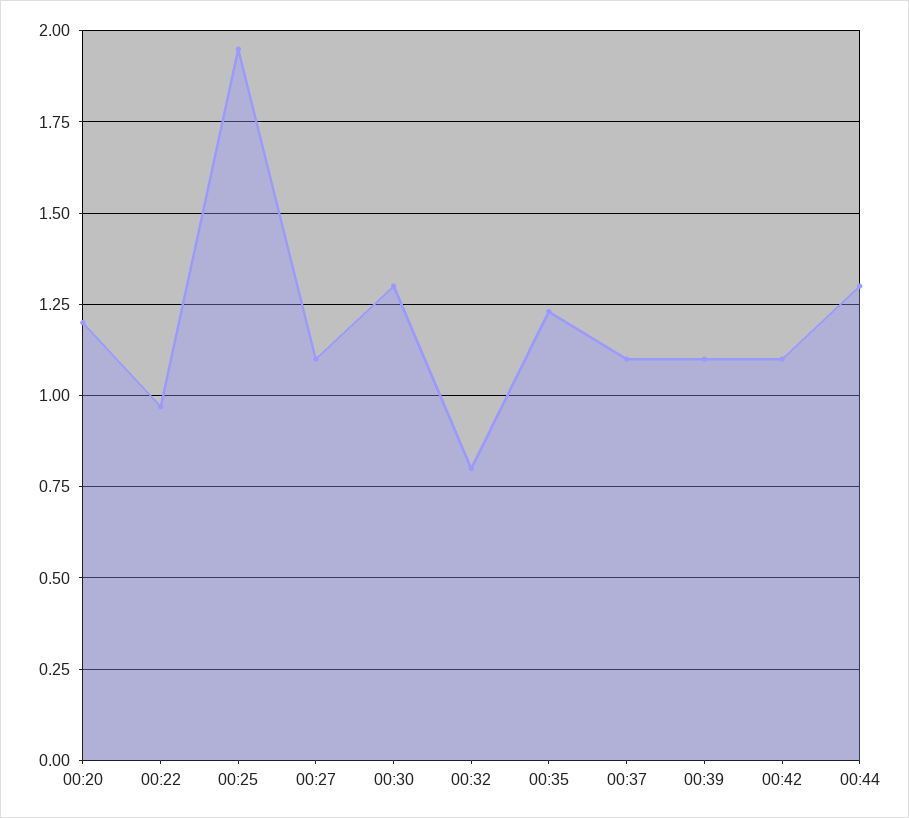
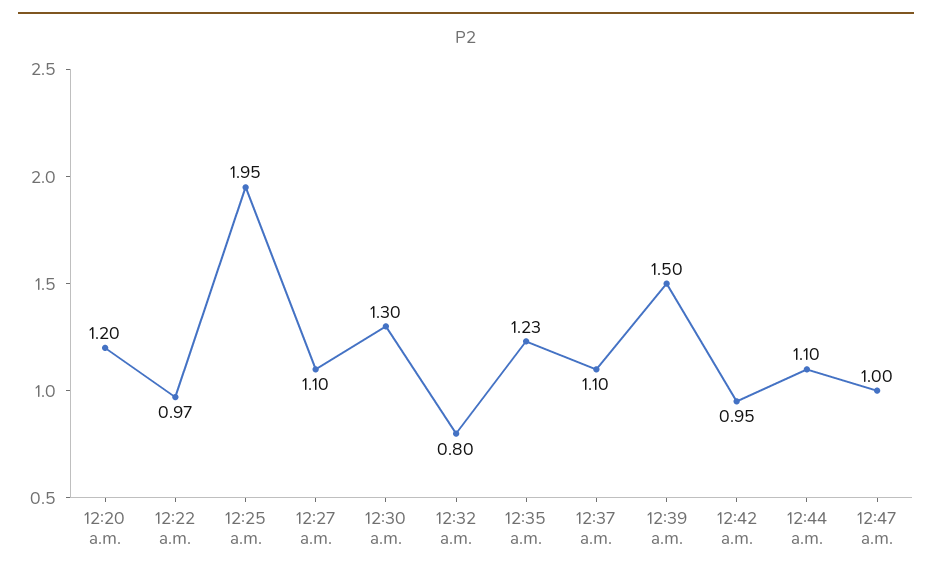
00:39: 1.1 -> 1.5
00:42: 1.1 -> 0.95
00:44: 1.3 -> 1.1
12:47 a.m.: none -> 1

